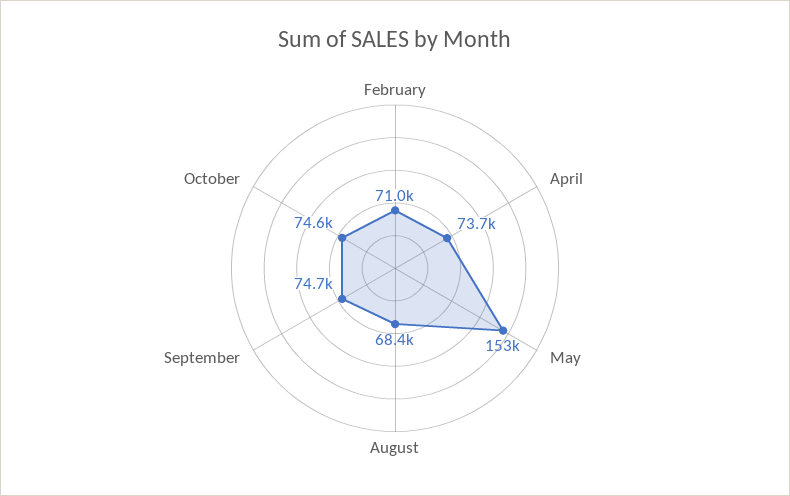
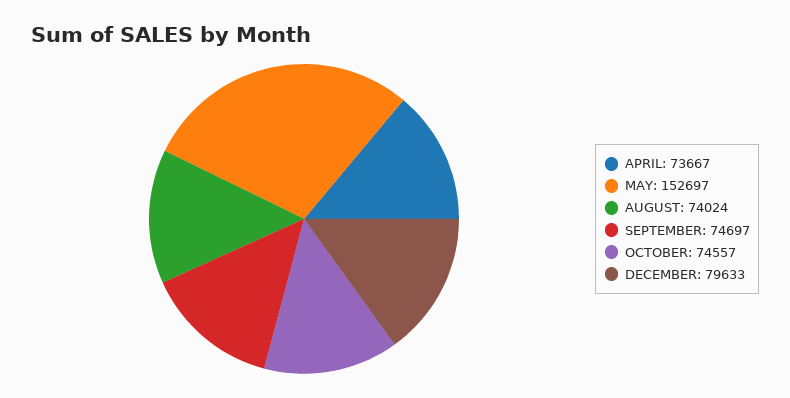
February: 71000 -> none
August: 68400 -> 74024
DECEMBER: none -> 79633

